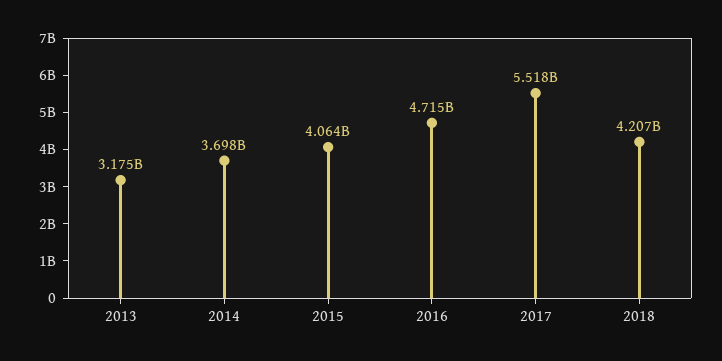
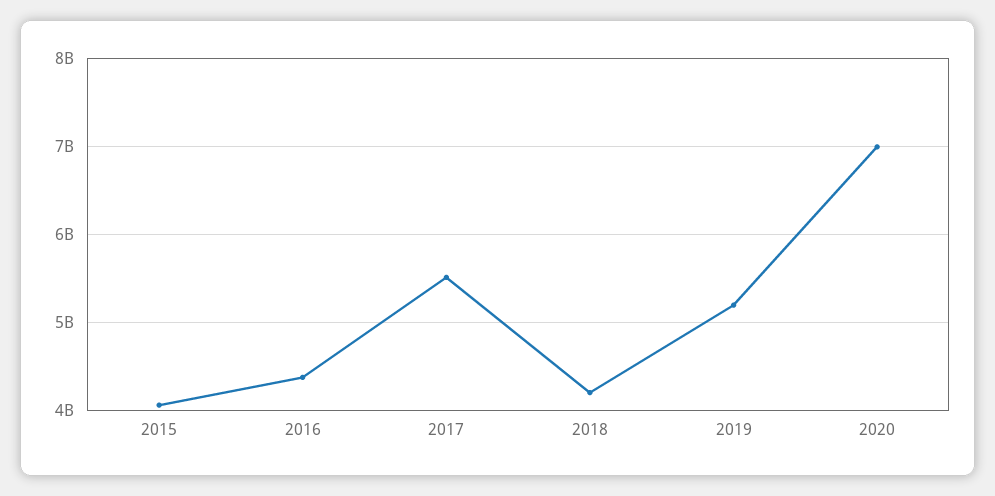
2013: 3175000000 -> none
2014: 3698000000 -> none
2016: 4715000000 -> 4400000000
2019: none -> 5200000000
2020: none -> 7000000000

